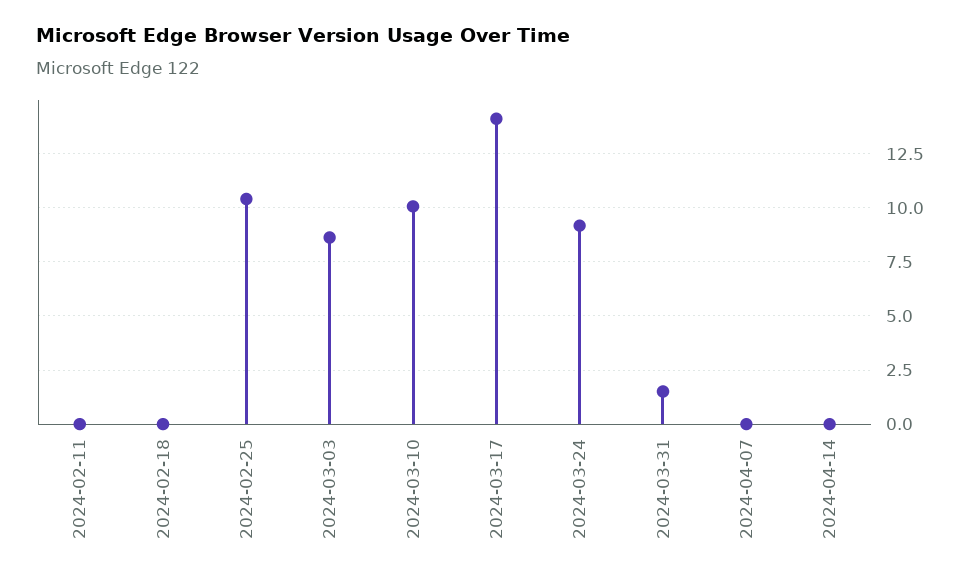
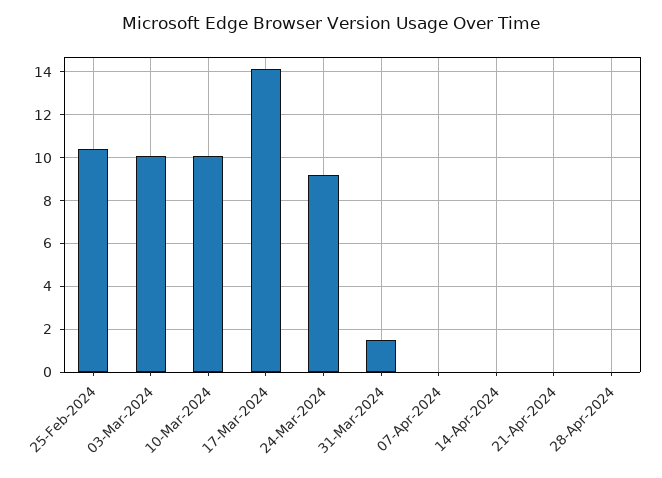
2024-02-11: 0 -> none
2024-02-18: 0 -> none
2024-03-03: 8.5 -> 10
21-Apr-2024: none -> 0
28-Apr-2024: none -> 0

